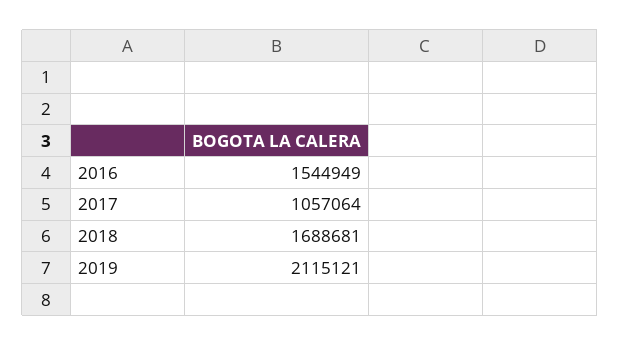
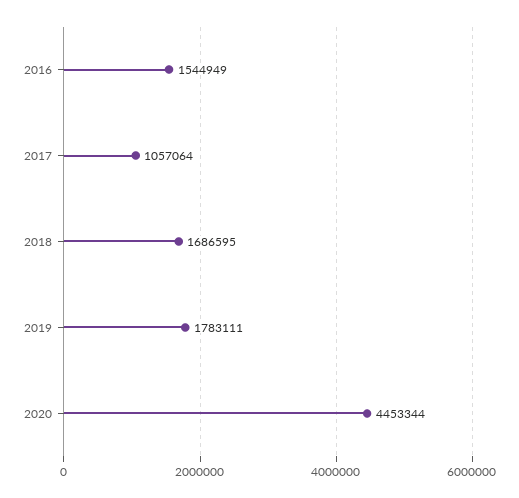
2018: 1688681 -> 1686595
2019: 2115121 -> 1783111
2020: none -> 4453344

